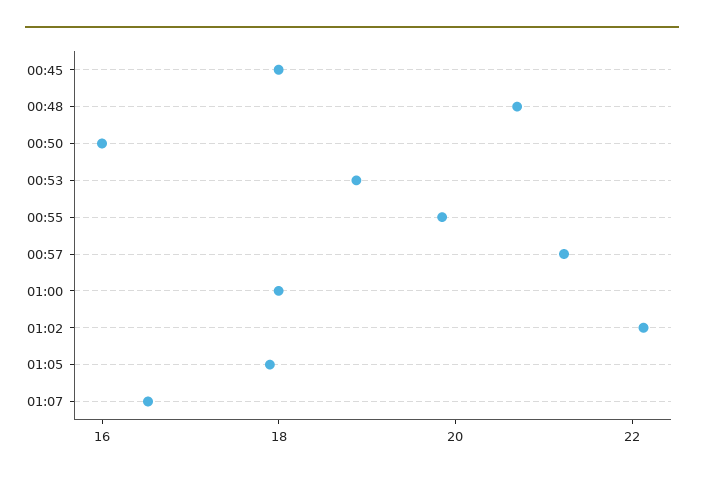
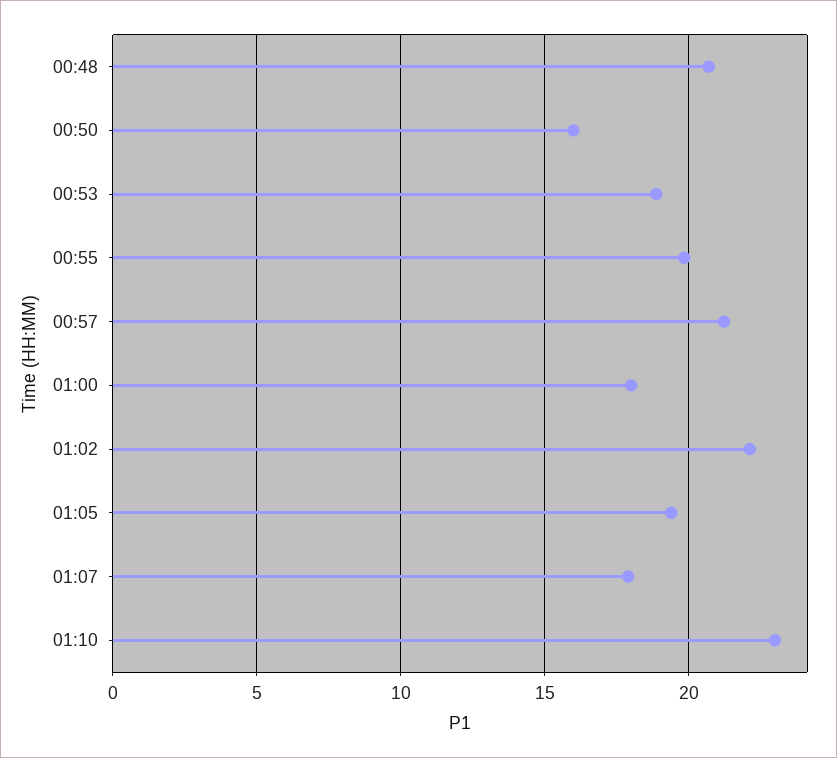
00:45: 18 -> none
01:05: 18 -> 19.5
01:07: 16.5 -> 18
01:10: none -> 23

